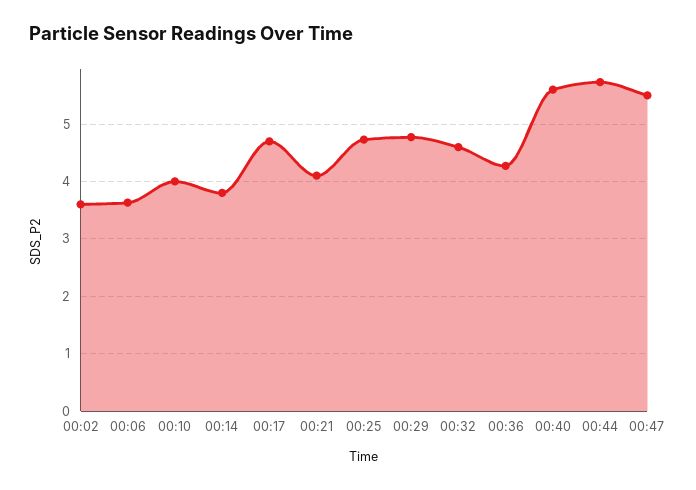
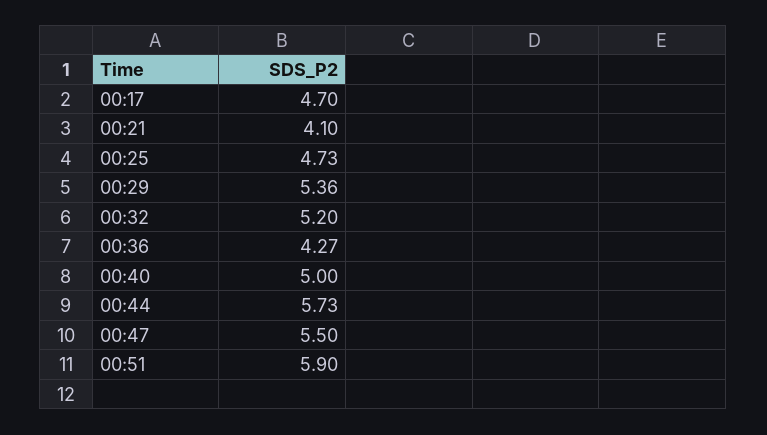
00:02: 3.6 -> none
00:06: 3.6 -> none
00:10: 4 -> none
00:14: 3.8 -> none
00:29: 4.8 -> 5.36
00:32: 4.6 -> 5.2
00:40: 5.6 -> 5
00:51: none -> 5.9

